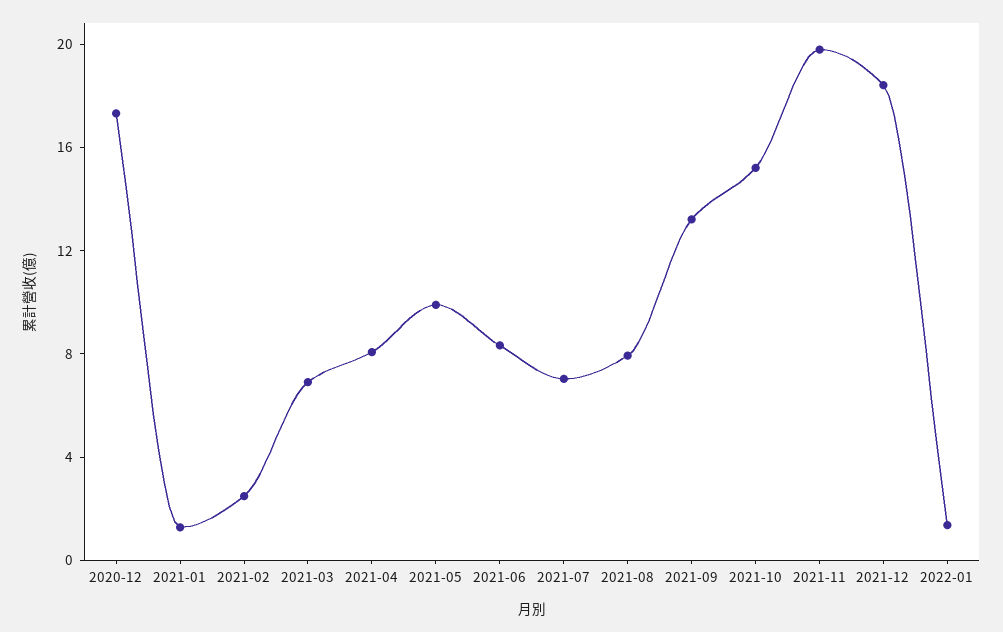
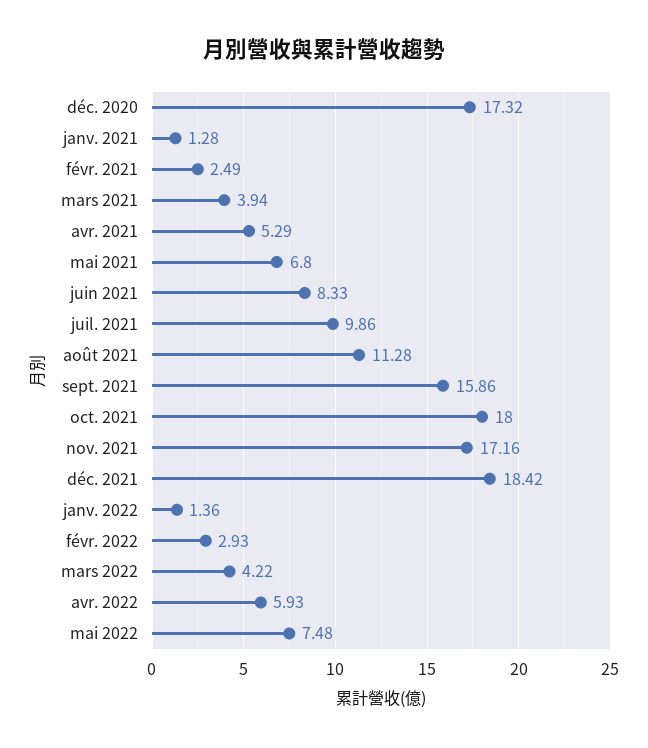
2021-03: 7 -> 3.94
2021-04: 8 -> 5.29
2021-05: 10 -> 6.8
2021-07: 7 -> 9.86
2021-08: 8 -> 11.28
2021-09: 13 -> 15.86
2021-10: 15 -> 18
2021-11: 20 -> 17.16
févr. 2022: none -> 2.93
mars 2022: none -> 4.22
avr. 2022: none -> 5.93
mai 2022: none -> 7.48

